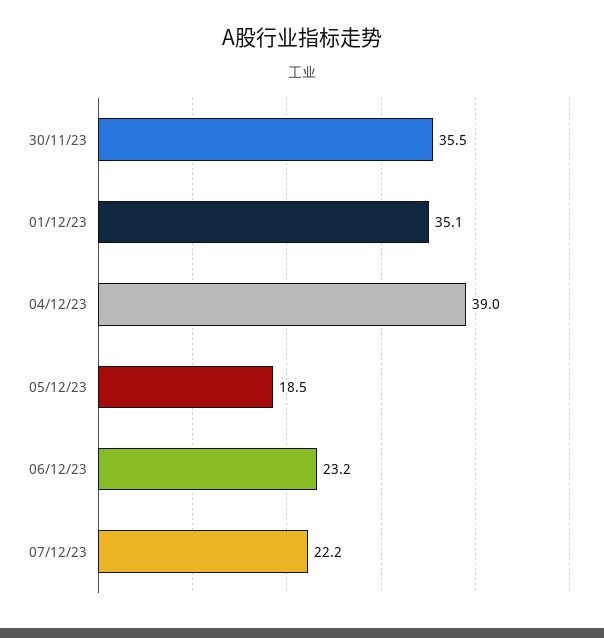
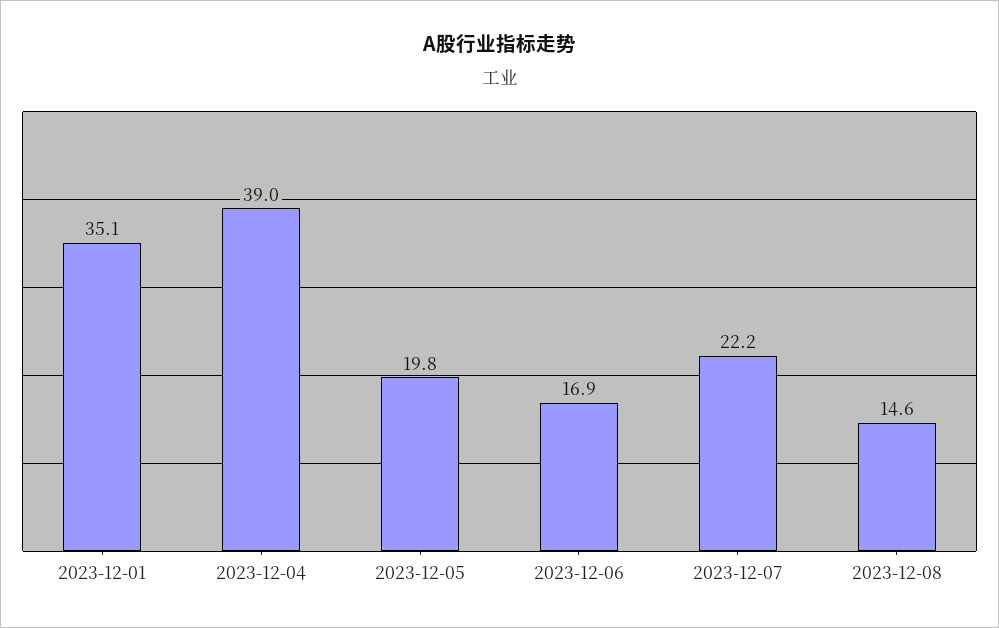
30/11/23: 35.5 -> none
05/12/23: 18.5 -> 19.8
06/12/23: 23.2 -> 16.9
2023-12-08: none -> 14.6

